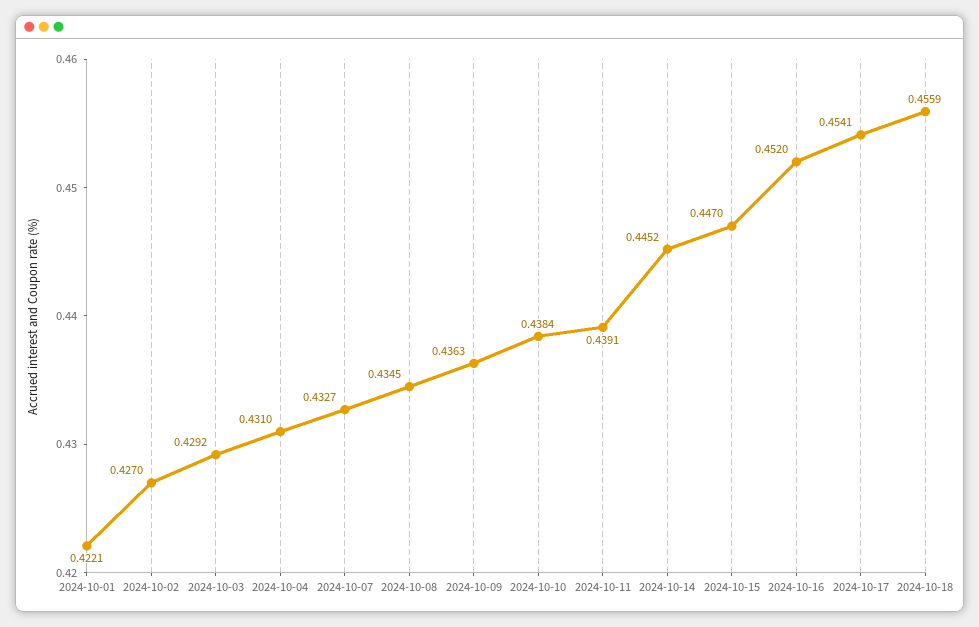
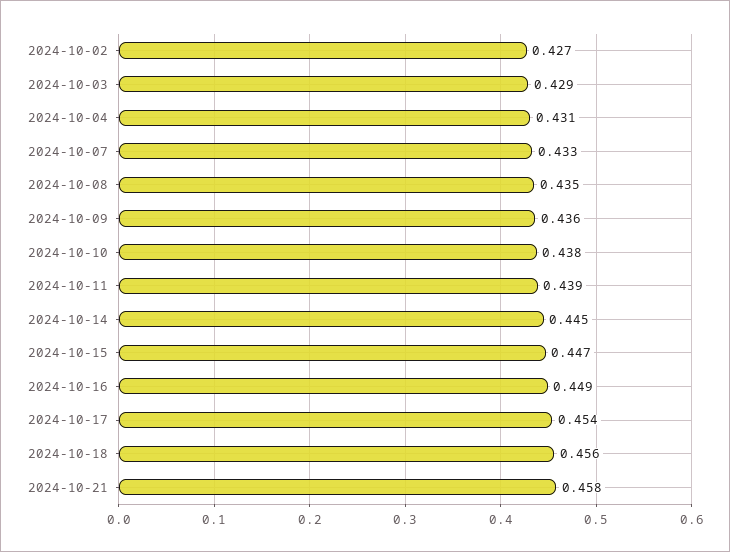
2024-10-01: 0.4221 -> none
2024-10-16: 0.452 -> 0.449
2024-10-21: none -> 0.458

